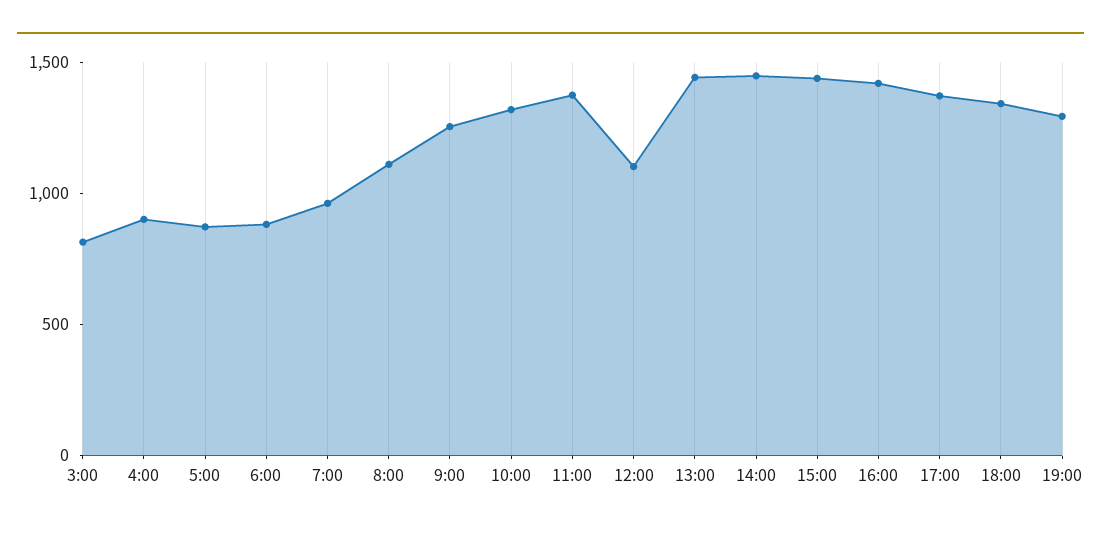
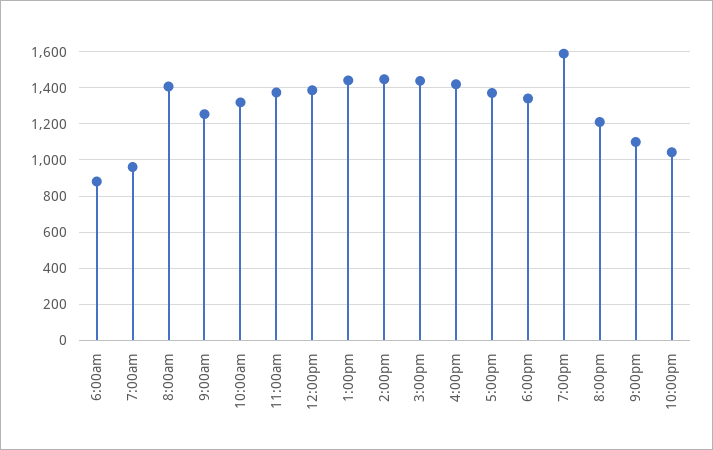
3:00: 800 -> none
4:00: 900 -> none
5:00: 900 -> none
8:00: 1100 -> 1400
12:00: 1100 -> 1400
19:00: 1300 -> 1600
8:00pm: none -> 1200
9:00pm: none -> 1100
10:00pm: none -> 1050

